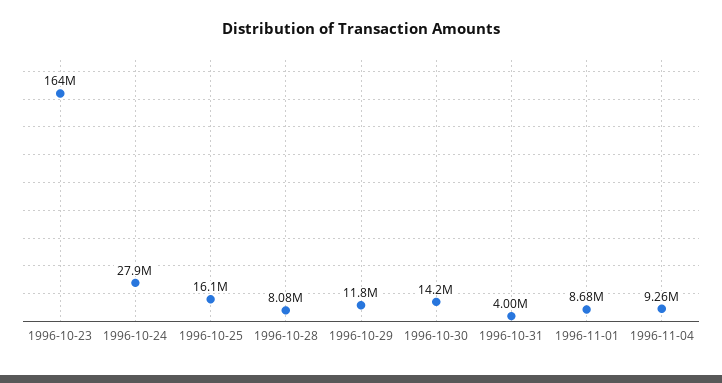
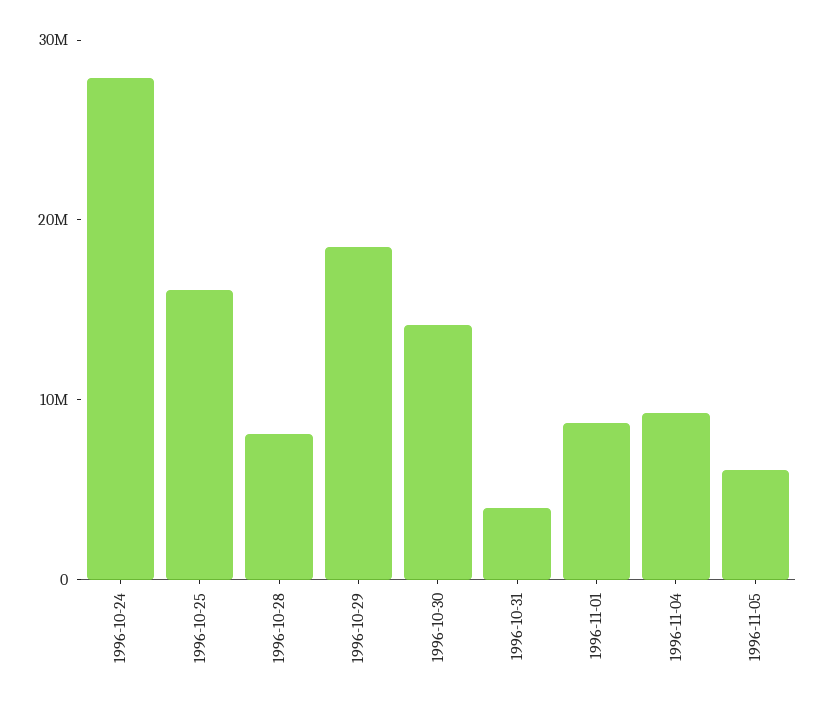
1996-10-23: 164000000 -> none
1996-10-29: 11800000 -> 18000000
1996-11-05: none -> 6000000

